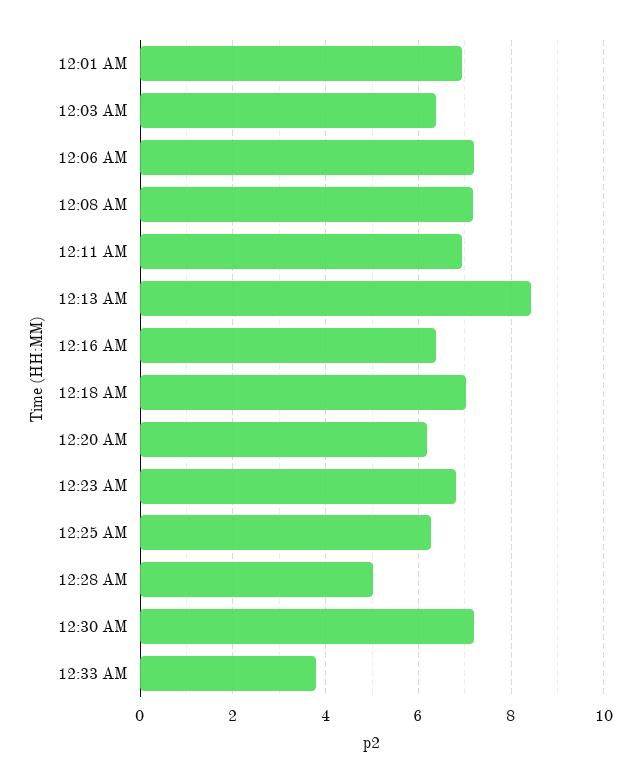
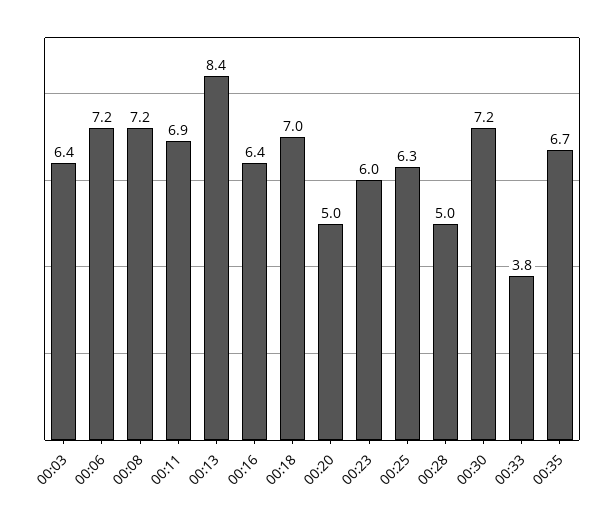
12:01 AM: 7 -> none
12:20 AM: 6.2 -> 5
12:23 AM: 6.8 -> 6
00:35: none -> 6.7

